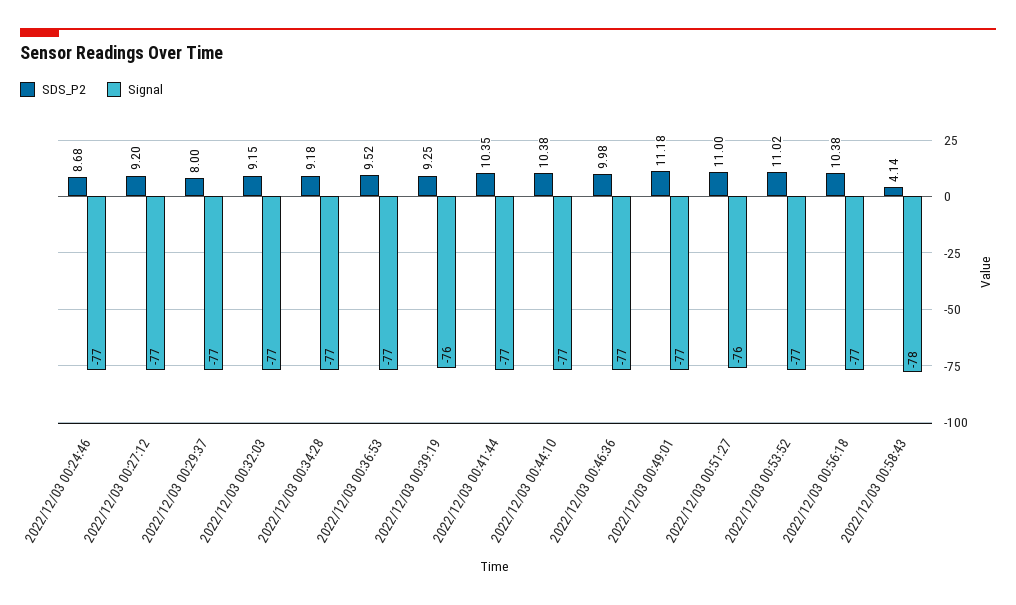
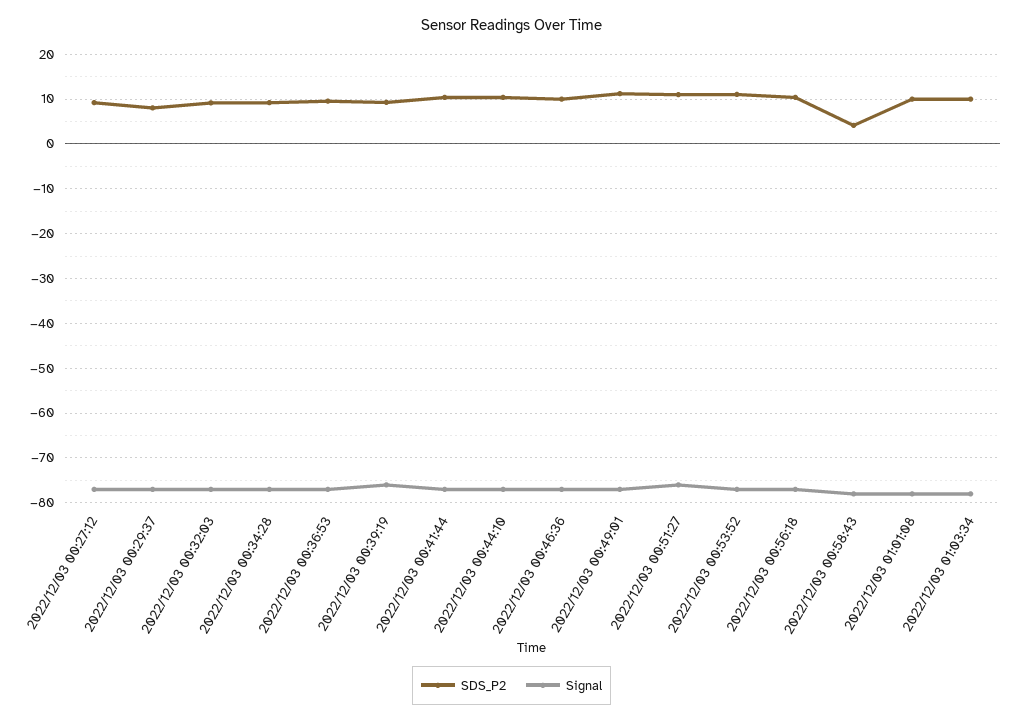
SDS_P2, 2022/12/03 00:24:46: 8.68 -> none
Signal, 2022/12/03 00:24:46: -77 -> none
SDS_P2, 2022/12/03 01:01:08: none -> 10
Signal, 2022/12/03 01:01:08: none -> -78
SDS_P2, 2022/12/03 01:03:34: none -> 10
Signal, 2022/12/03 01:03:34: none -> -78

